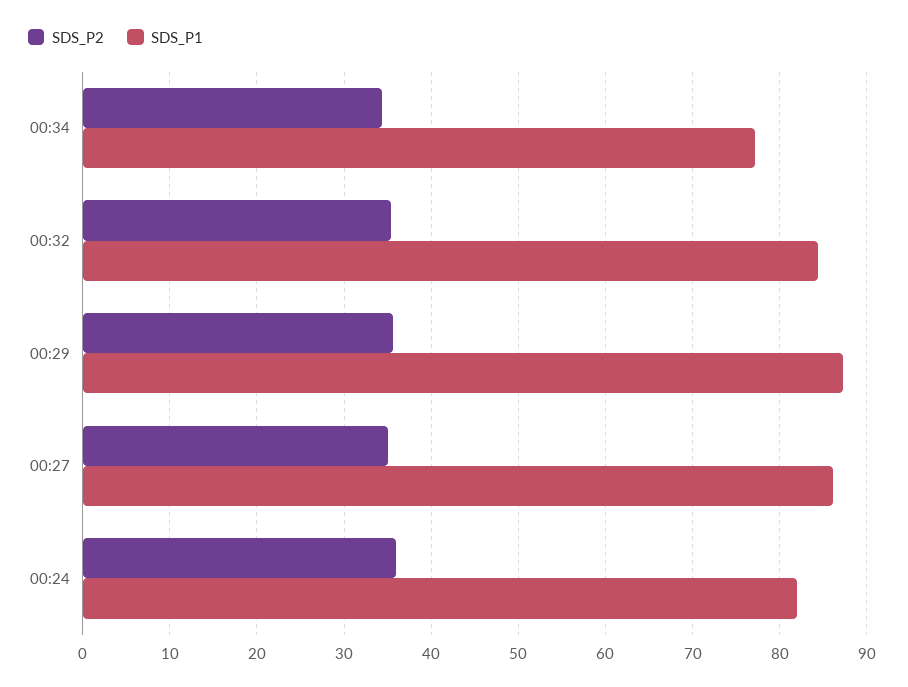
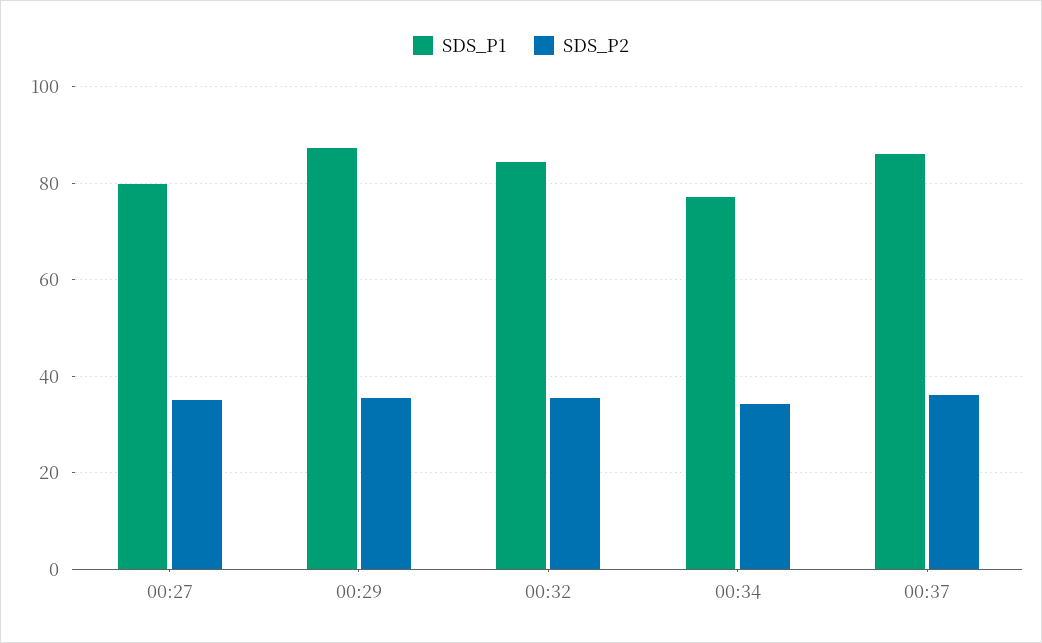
SDS_P1, 00:27: 86 -> 80
SDS_P2, 00:24: 36 -> none
SDS_P1, 00:24: 82 -> none
SDS_P1, 00:37: none -> 86
SDS_P2, 00:37: none -> 36

